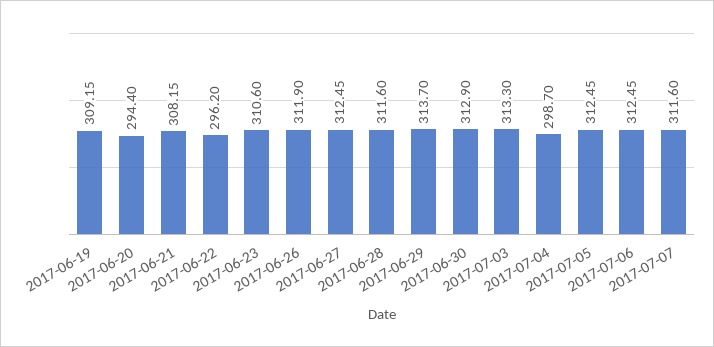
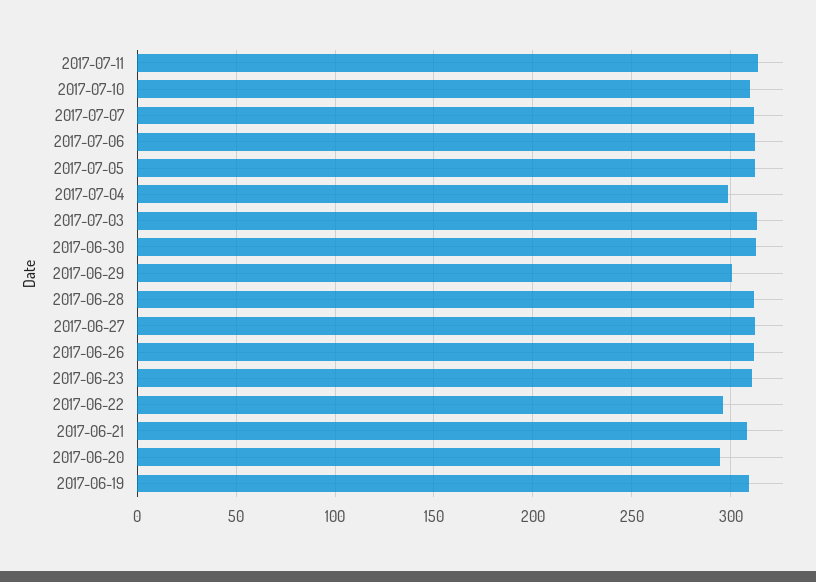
2017-06-29: 313.7 -> 300
2017-07-11: none -> 315
2017-07-10: none -> 310

